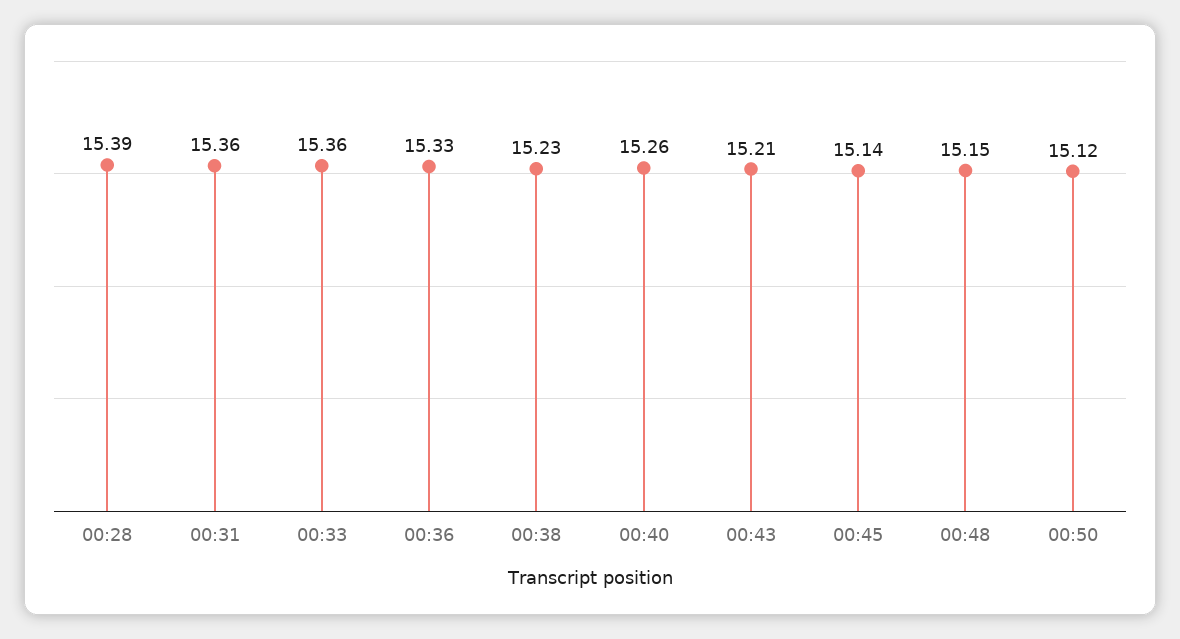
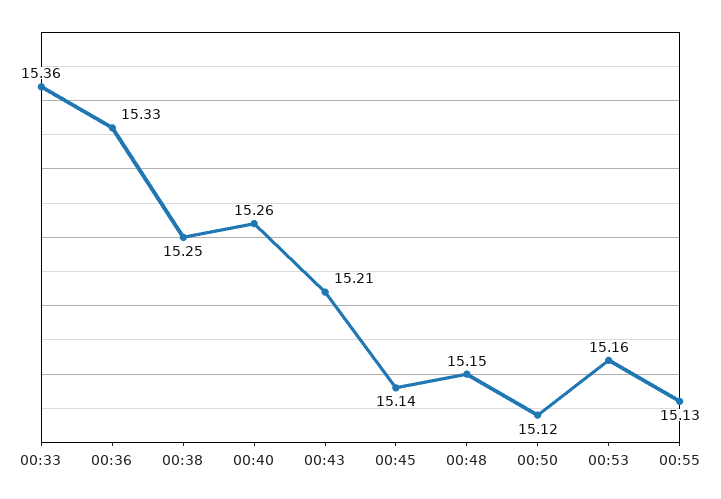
00:28: 15.39 -> none
00:31: 15.36 -> none
00:38: 15.23 -> 15.25
00:53: none -> 15.16
00:55: none -> 15.13

